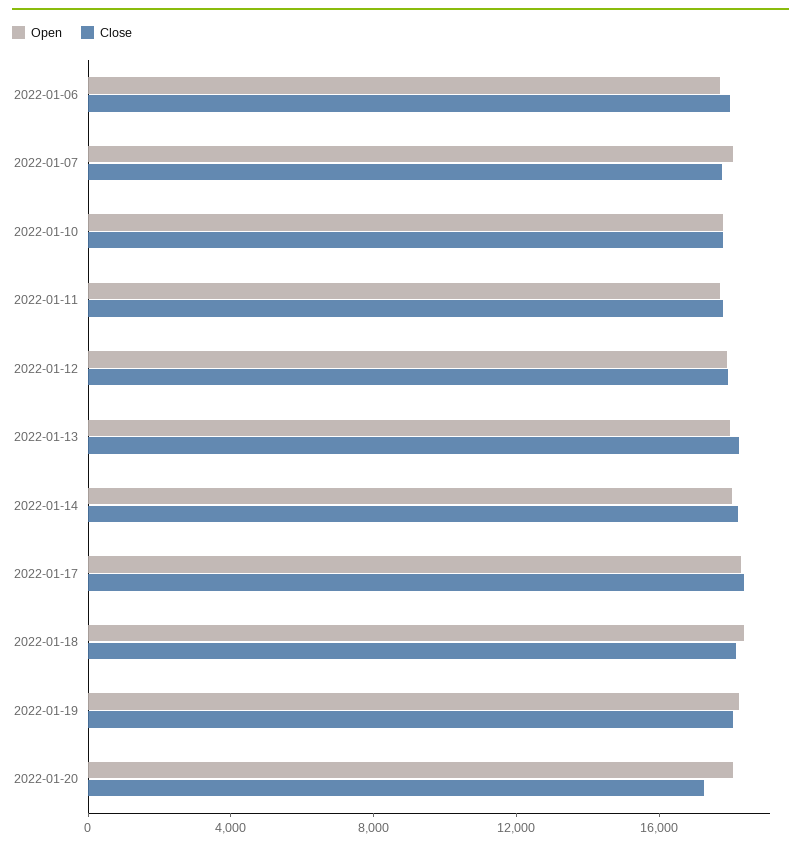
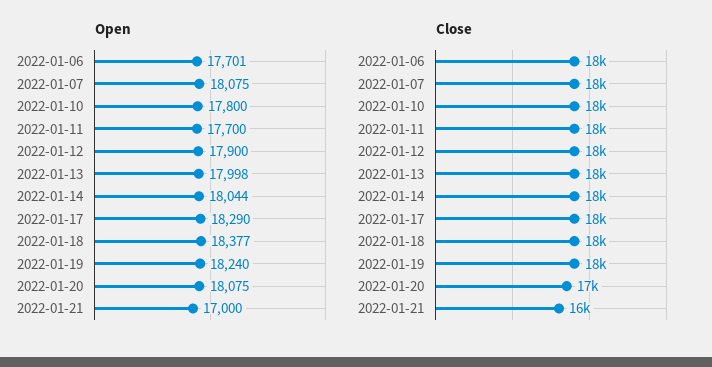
Open, 2022-01-21: none -> 17000
Close, 2022-01-21: none -> 16000

